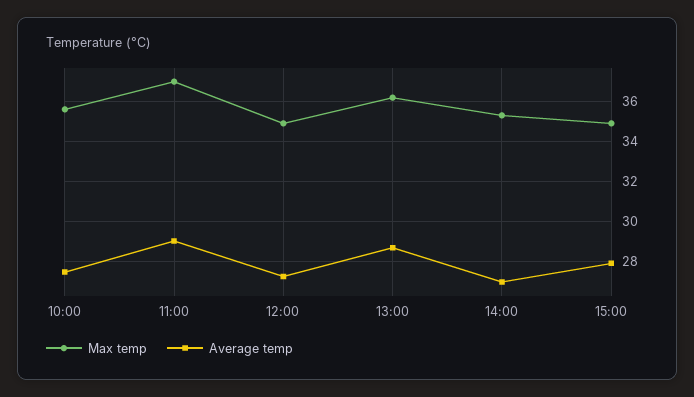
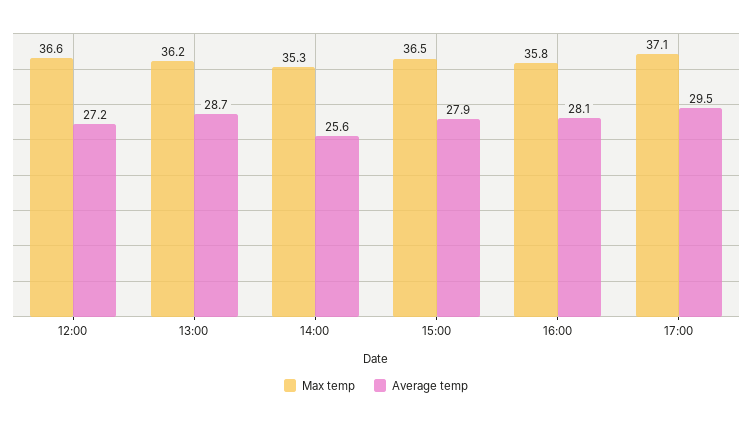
Max temp, 10:00: 35.5 -> none
Average temp, 10:00: 27.5 -> none
Max temp, 11:00: 37 -> none
Average temp, 11:00: 29 -> none
Max temp, 12:00: 35 -> 36.6
Average temp, 14:00: 27 -> 25.6
Max temp, 15:00: 35 -> 36.5
Max temp, 16:00: none -> 35.8
Average temp, 16:00: none -> 28.1
Max temp, 17:00: none -> 37.1
Average temp, 17:00: none -> 29.5

